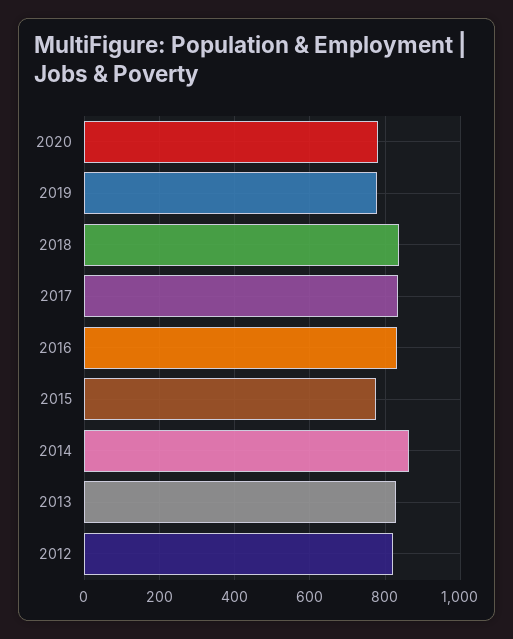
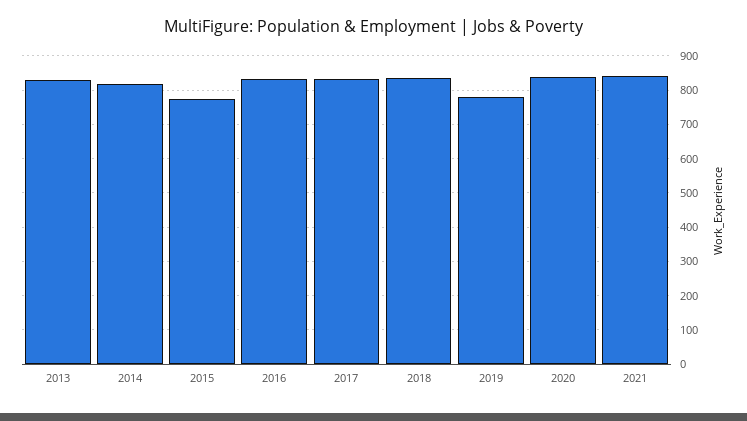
2020: 780 -> 840
2014: 860 -> 820
2012: 820 -> none
2021: none -> 840

